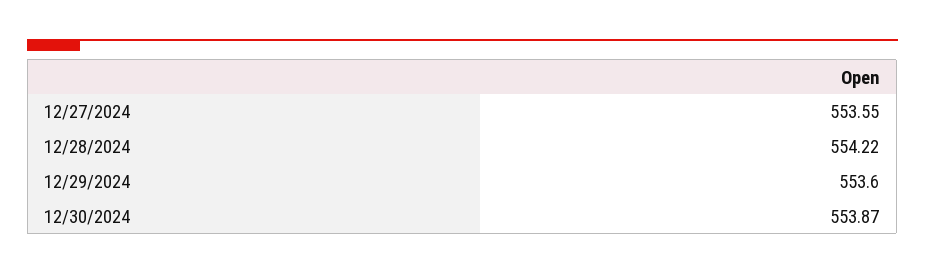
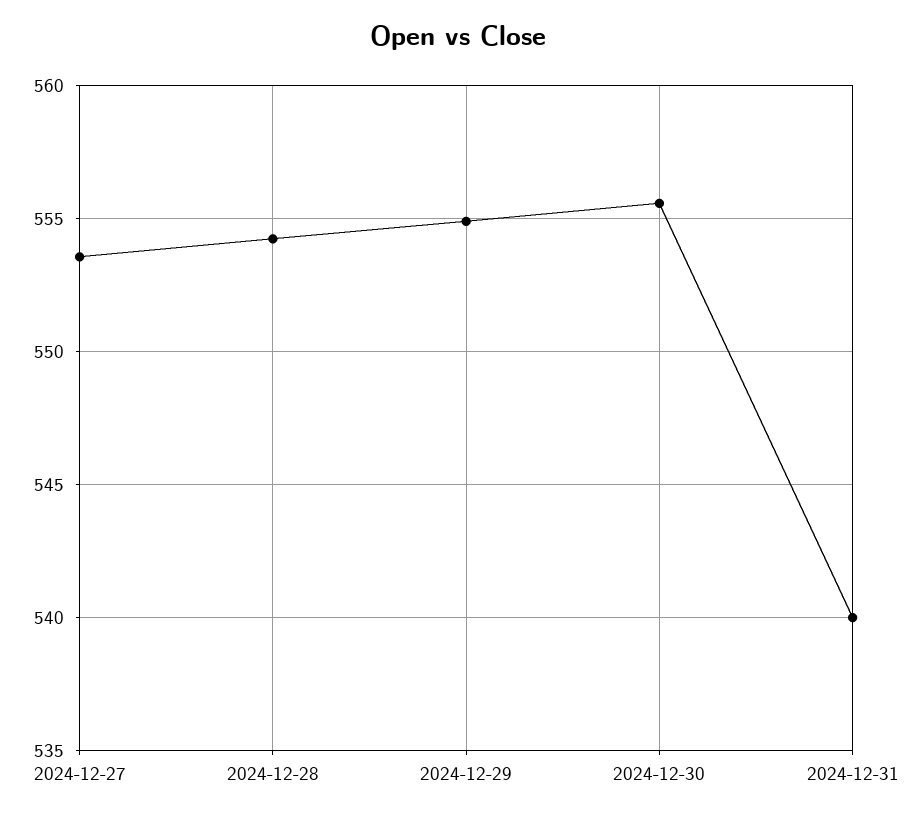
12/29/2024: 553.6 -> 555
12/30/2024: 553.87 -> 555.5
2024-12-31: none -> 540

